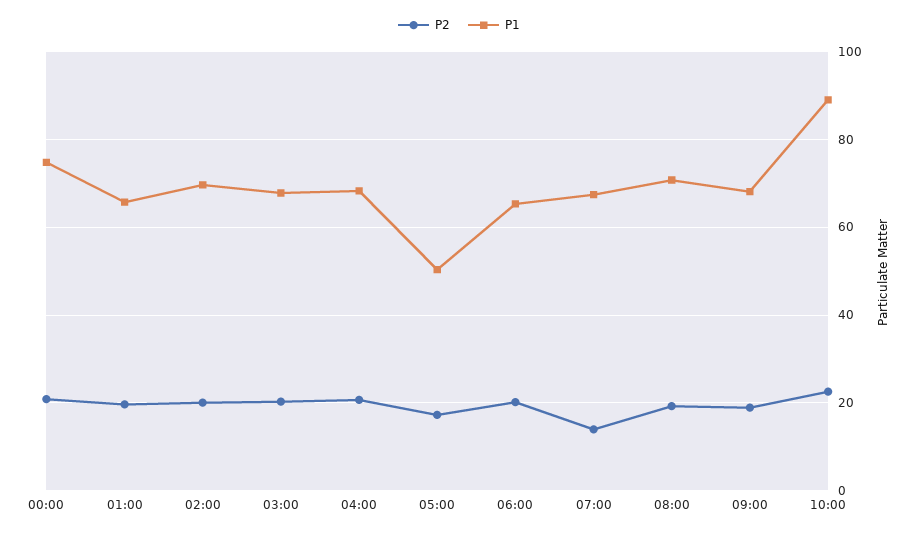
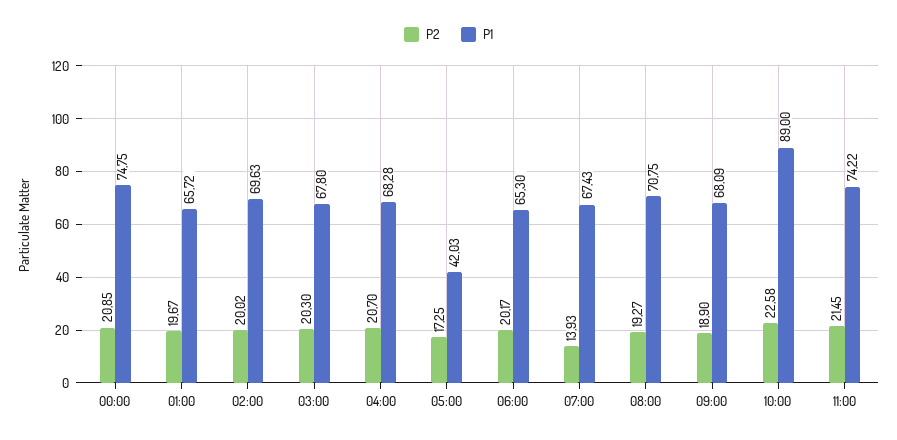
P1, 05:00: 50 -> 42.03
P2, 11:00: none -> 21.45
P1, 11:00: none -> 74.22

